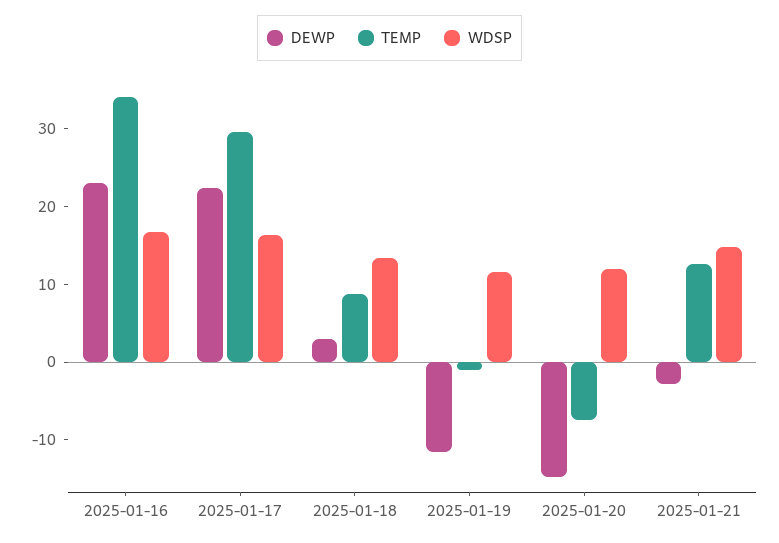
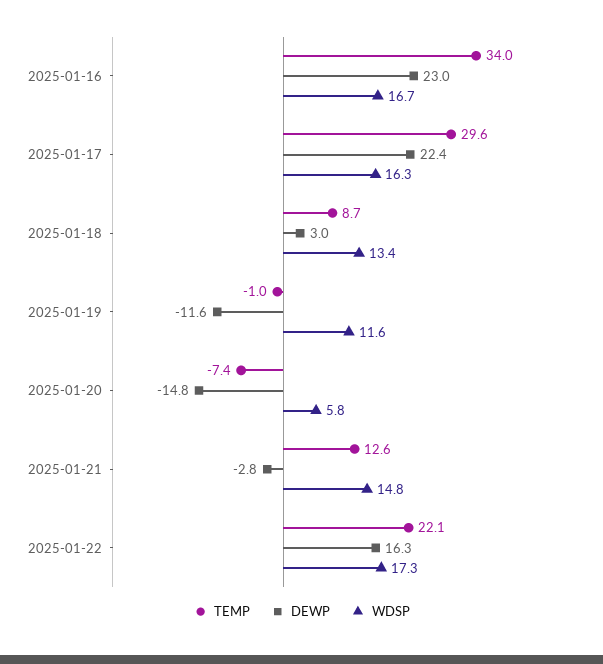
WDSP, 2025-01-20: 12 -> 5.8
TEMP, 2025-01-22: none -> 22.1
DEWP, 2025-01-22: none -> 16.3
WDSP, 2025-01-22: none -> 17.3

